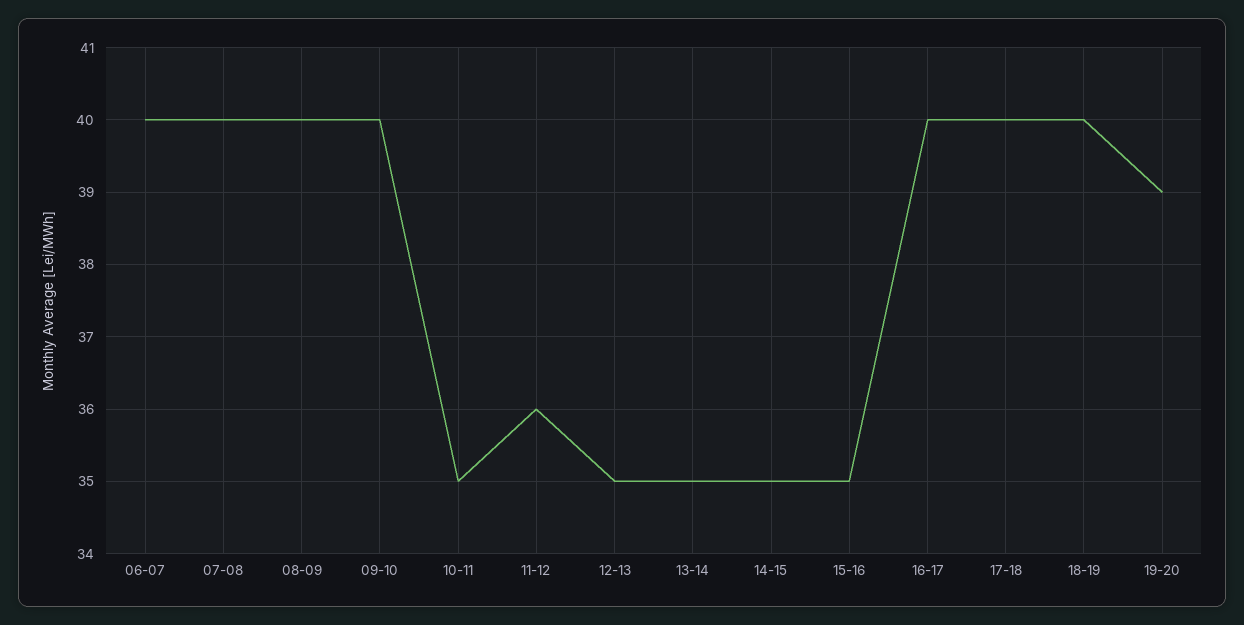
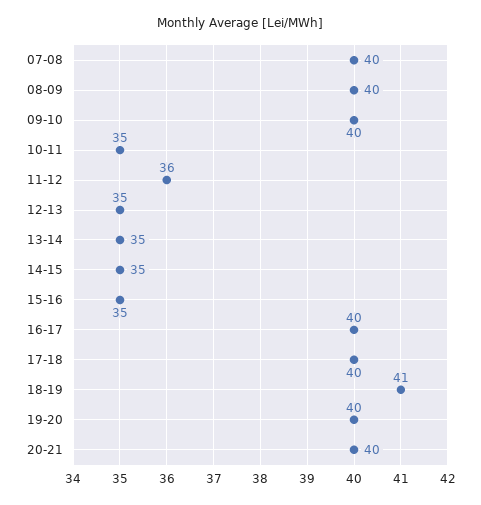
06-07: 40 -> none
18-19: 40 -> 41
19-20: 39 -> 40
20-21: none -> 40

